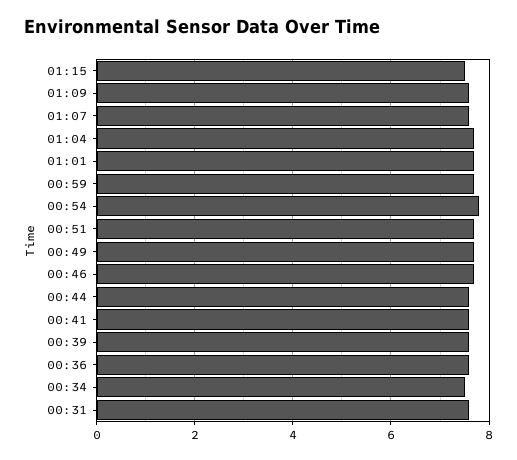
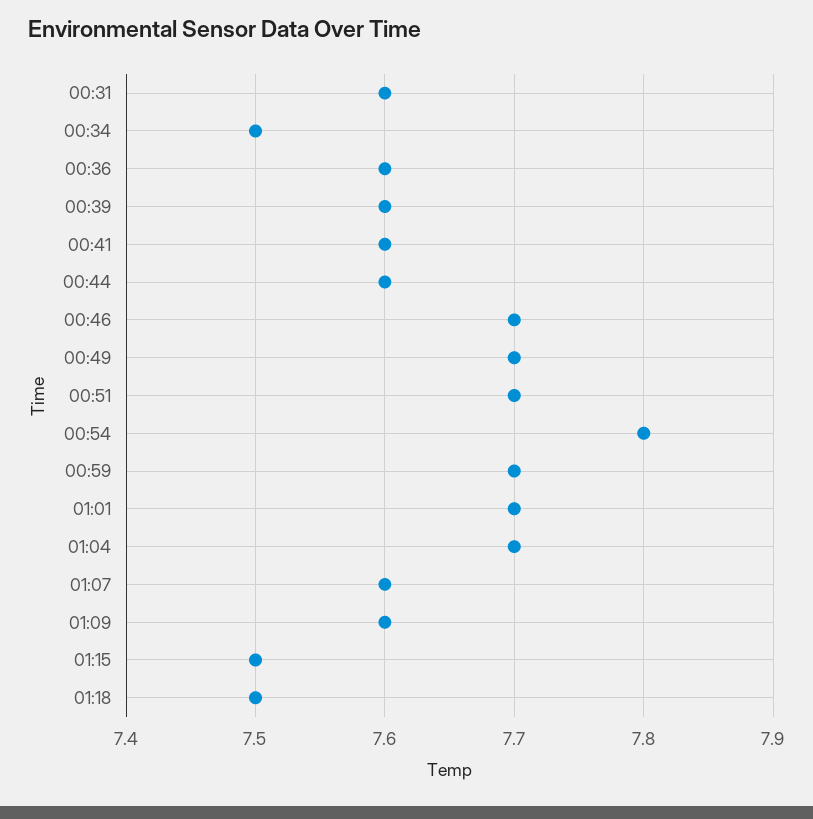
01:18: none -> 7.5

